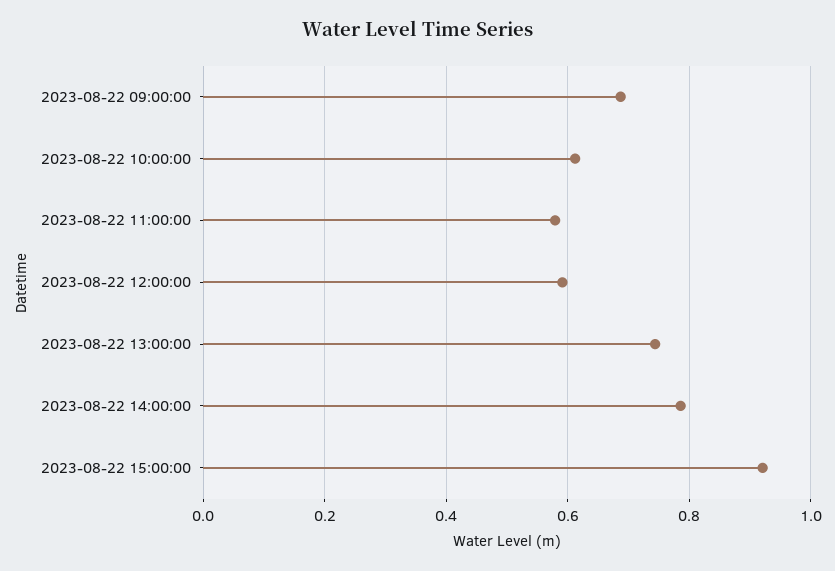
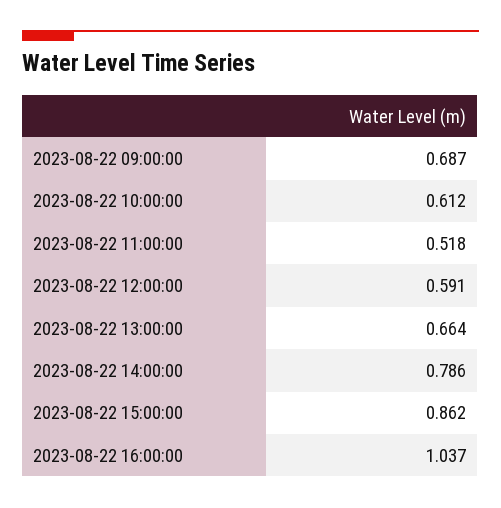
2023-08-22 11:00:00: 0.58 -> 0.518
2023-08-22 13:00:00: 0.74 -> 0.664
2023-08-22 15:00:00: 0.92 -> 0.862
2023-08-22 16:00:00: none -> 1.037

